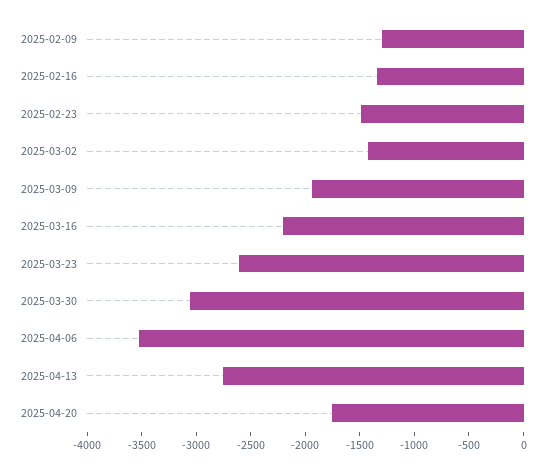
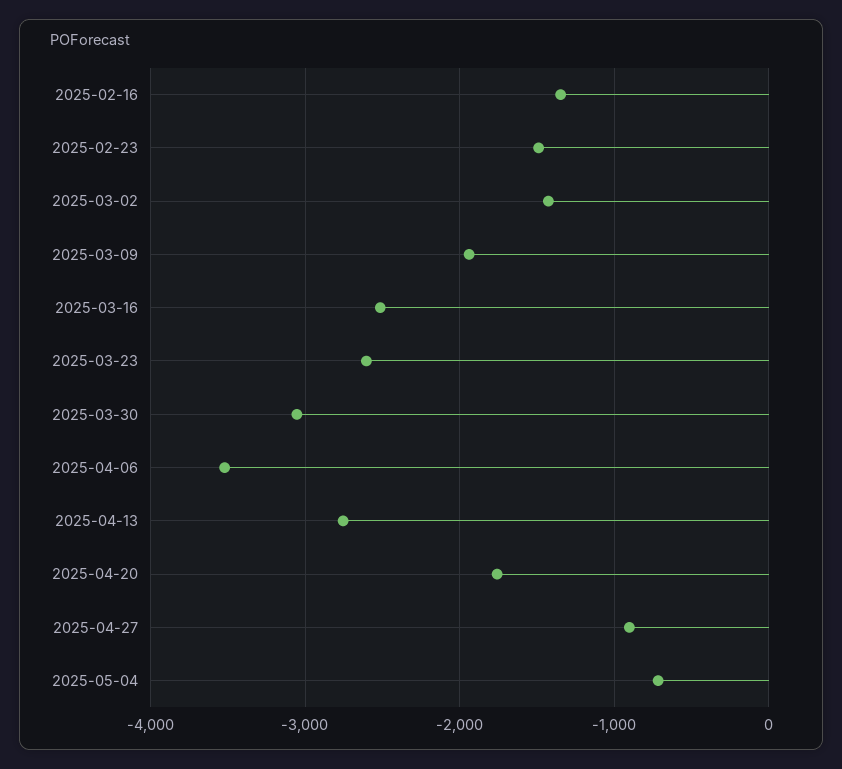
2025-02-09: -1300 -> none
2025-03-16: -2200 -> -2500
2025-04-27: none -> -900
2025-05-04: none -> -700

